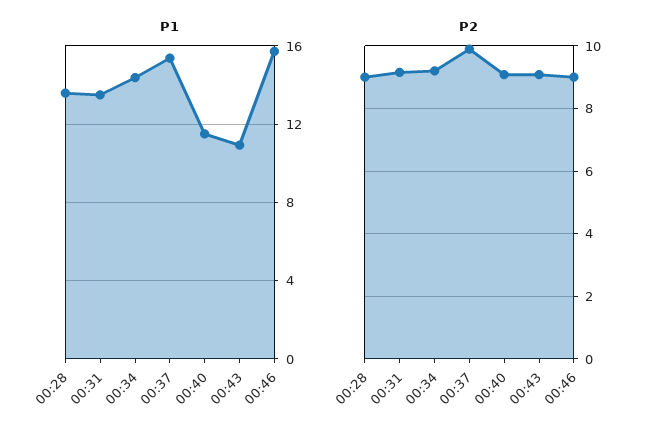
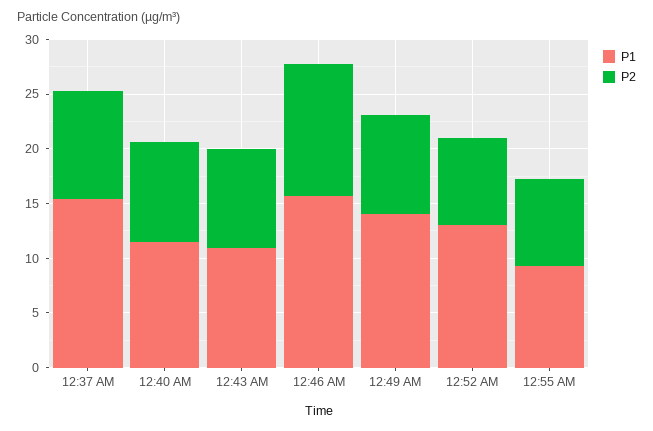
P1, 00:28: 13.5 -> none
P1, 00:31: 13.5 -> none
P1, 00:34: 14.5 -> none
P2, 00:28: 9 -> none
P2, 00:31: 9.2 -> none
P2, 00:34: 9.2 -> none
P2, 00:46: 9 -> 12
P1, 12:49 AM: none -> 14
P2, 12:49 AM: none -> 9
P1, 12:52 AM: none -> 13
P2, 12:52 AM: none -> 8
P1, 12:55 AM: none -> 9
P2, 12:55 AM: none -> 8

